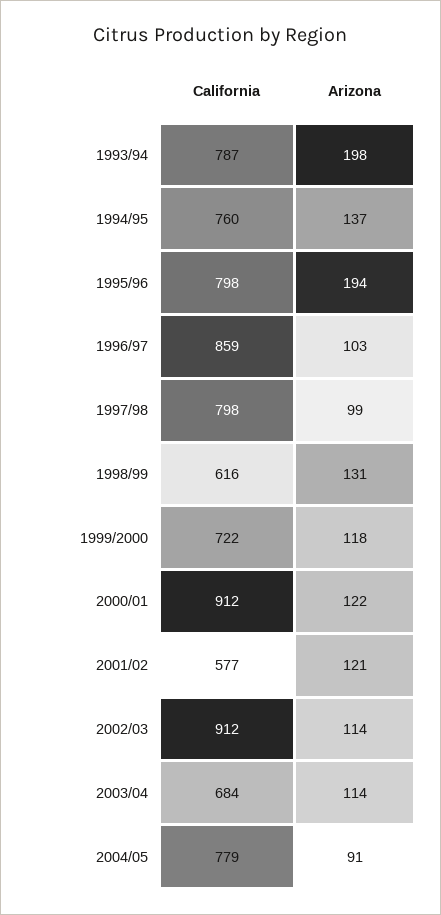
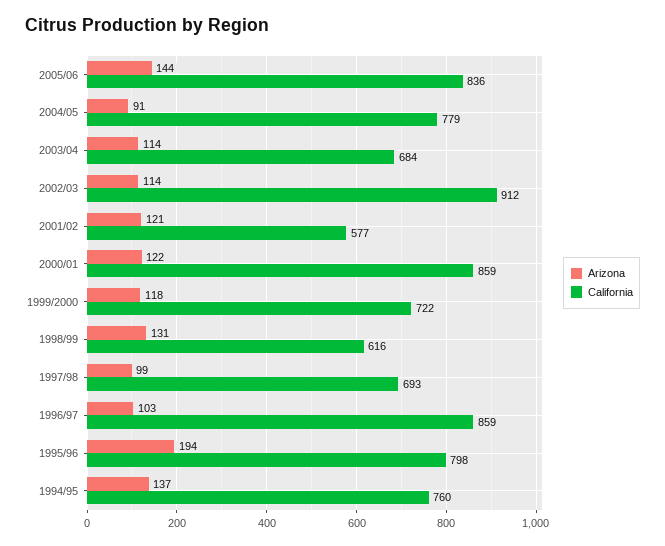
California, 1993/94: 787 -> none
Arizona, 1993/94: 198 -> none
California, 1997/98: 798 -> 693
California, 2000/01: 912 -> 859
Arizona, 2005/06: none -> 144
California, 2005/06: none -> 836

